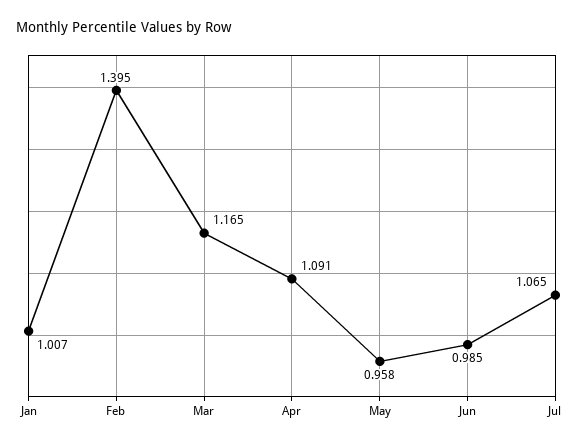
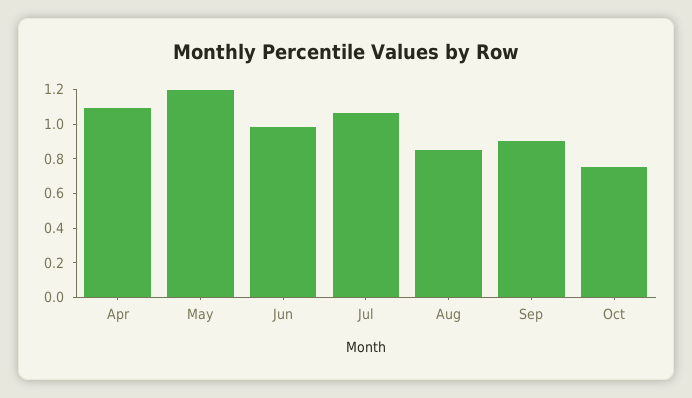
Jan: 1.007 -> none
Feb: 1.395 -> none
Mar: 1.165 -> none
May: 0.958 -> 1.2
Aug: none -> 0.85
Sep: none -> 0.9
Oct: none -> 0.75

